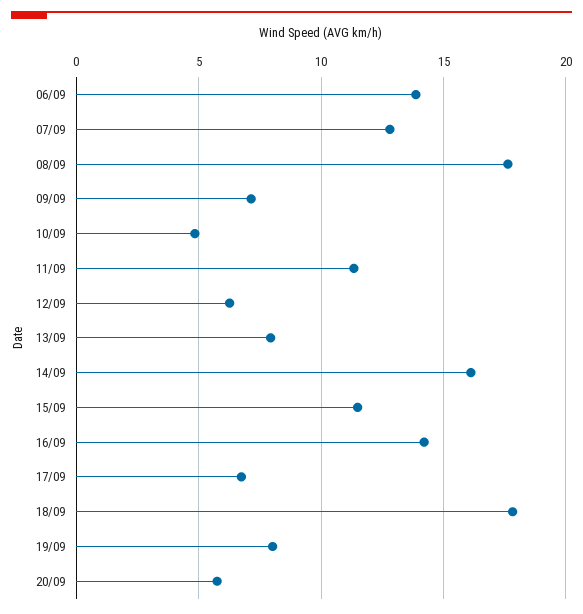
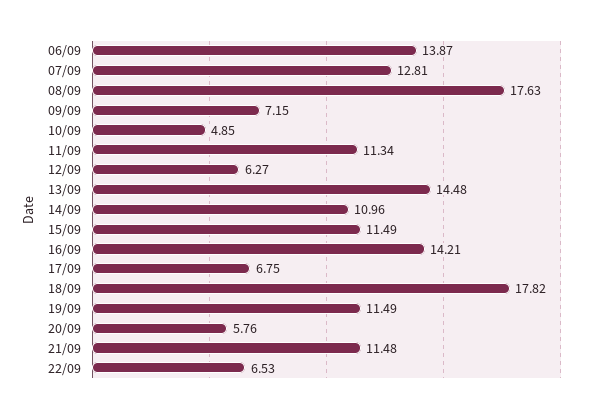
13/09: 8 -> 14.48
14/09: 16 -> 10.96
19/09: 8 -> 11.49
21/09: none -> 11.48
22/09: none -> 6.53

